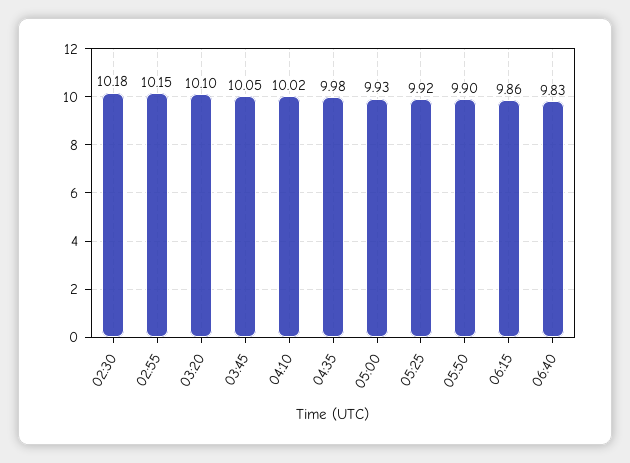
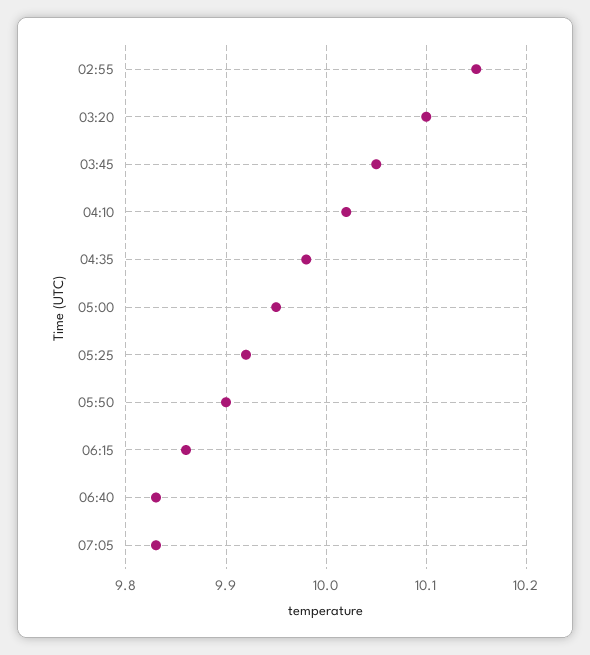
02:30: 10.18 -> none
05:00: 9.93 -> 9.95
07:05: none -> 9.83

